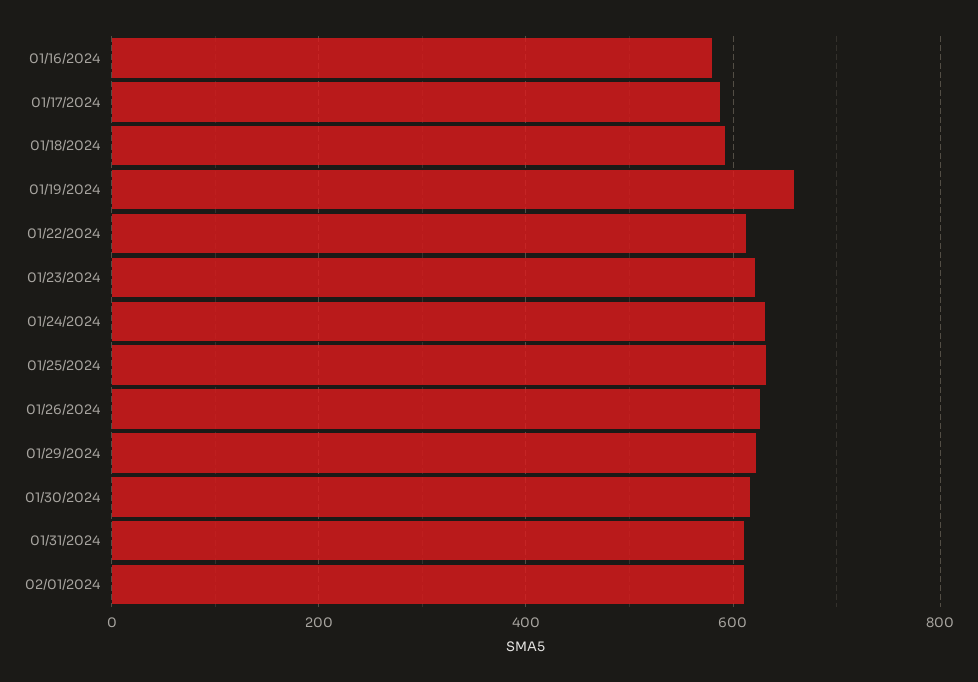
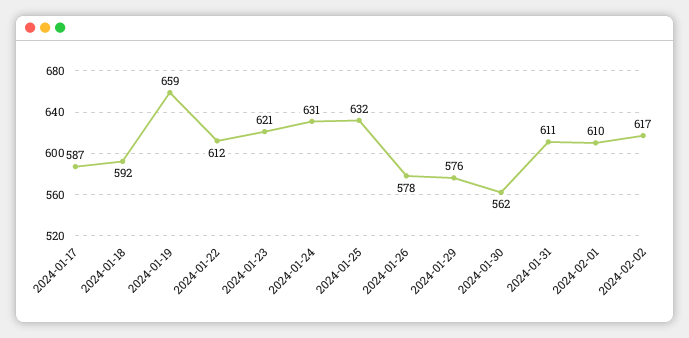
01/16/2024: 580 -> none
01/26/2024: 620 -> 578
01/29/2024: 620 -> 576
01/30/2024: 620 -> 562
2024-02-02: none -> 617

